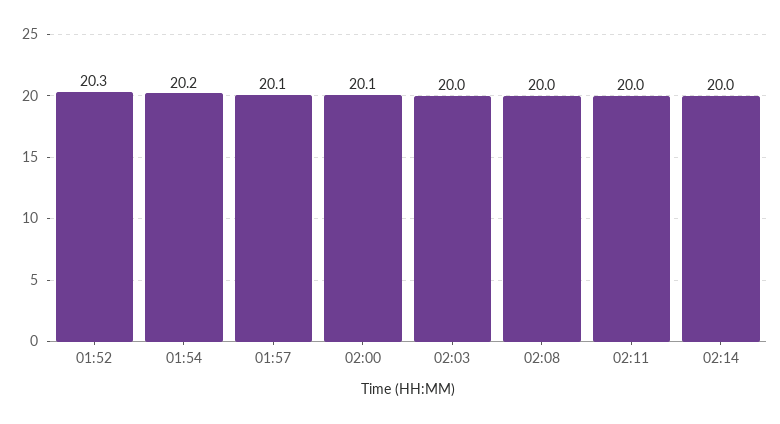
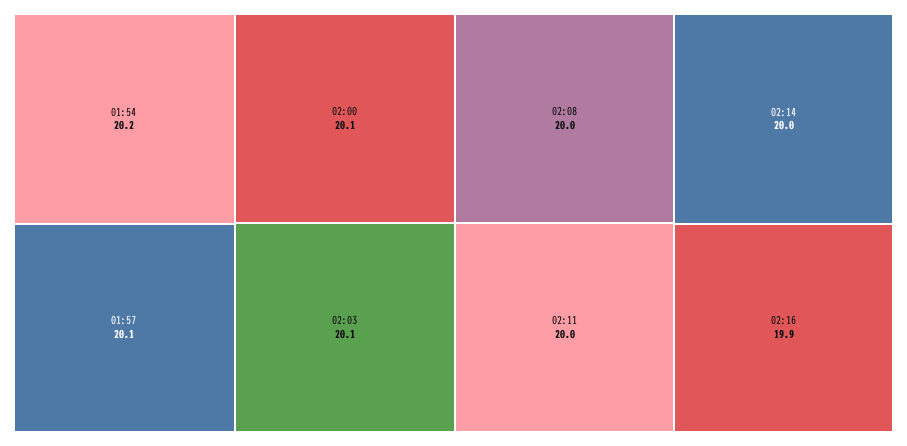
01:52: 20.3 -> none
02:03: 20 -> 20.1
02:16: none -> 19.9

